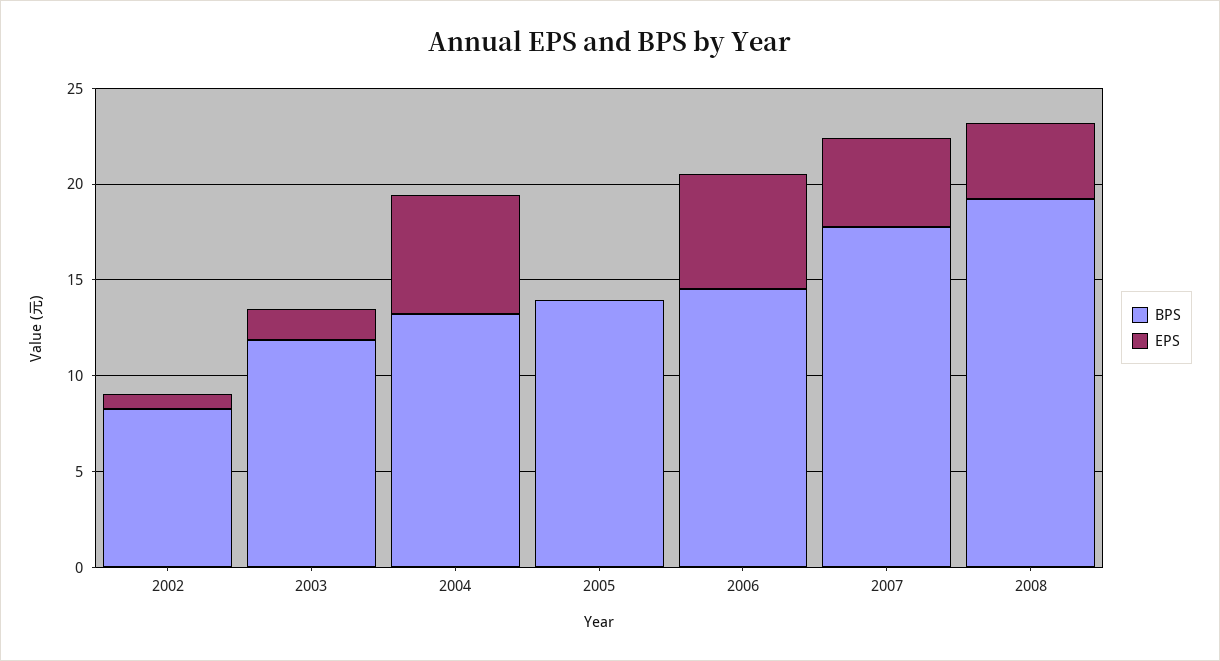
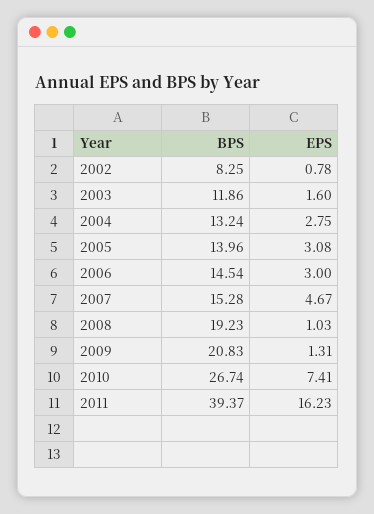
EPS, 2004: 6 -> 2.75
EPS, 2005: 0 -> 3.08
EPS, 2006: 6 -> 3
BPS, 2007: 18 -> 15.28
EPS, 2008: 4 -> 1.03
BPS, 2009: none -> 20.83
EPS, 2009: none -> 1.31
BPS, 2010: none -> 26.74
EPS, 2010: none -> 7.41
BPS, 2011: none -> 39.37
EPS, 2011: none -> 16.23

